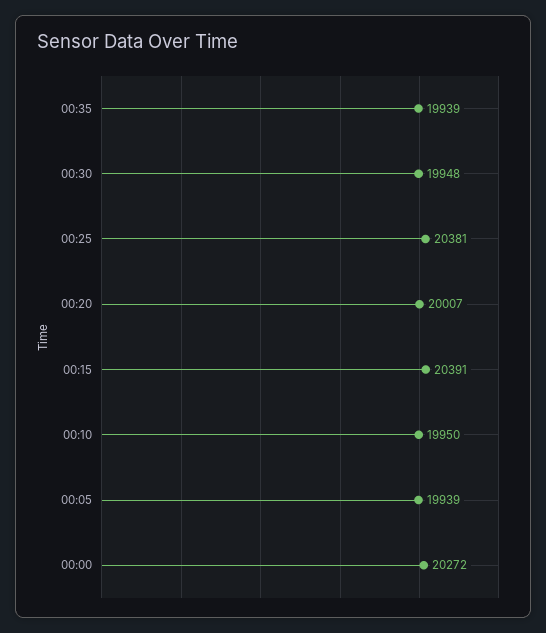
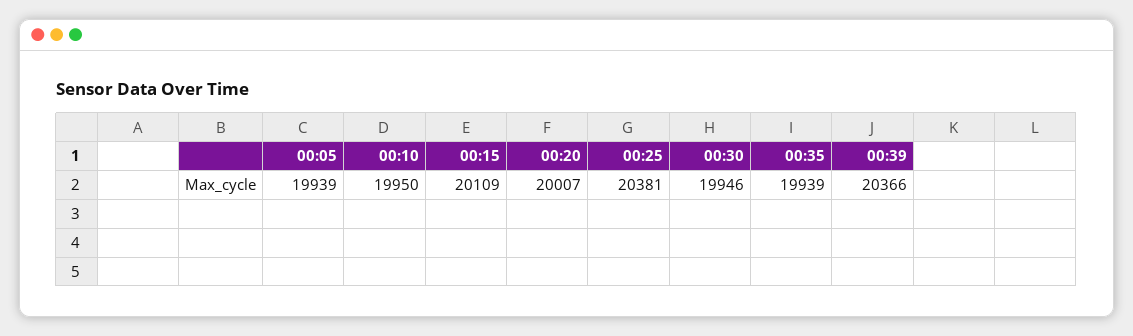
00:30: 19948 -> 19946
00:15: 20391 -> 20109
00:00: 20272 -> none
00:39: none -> 20366

